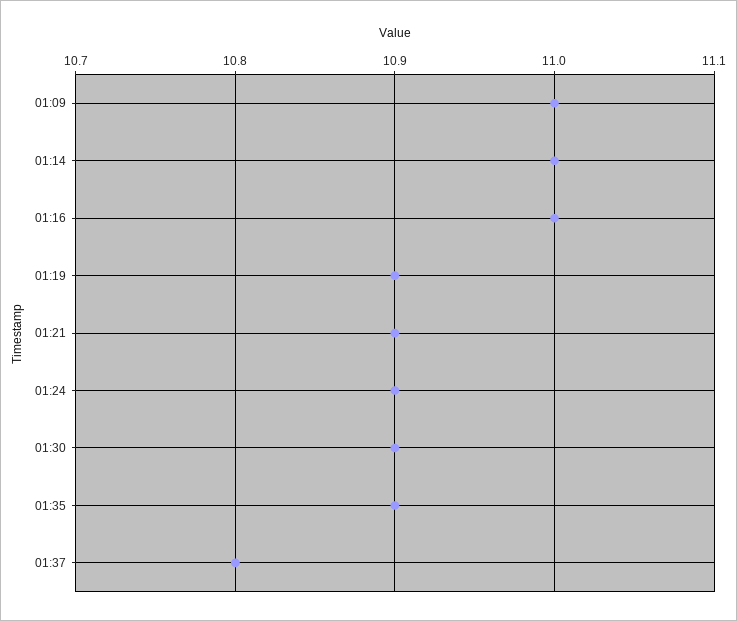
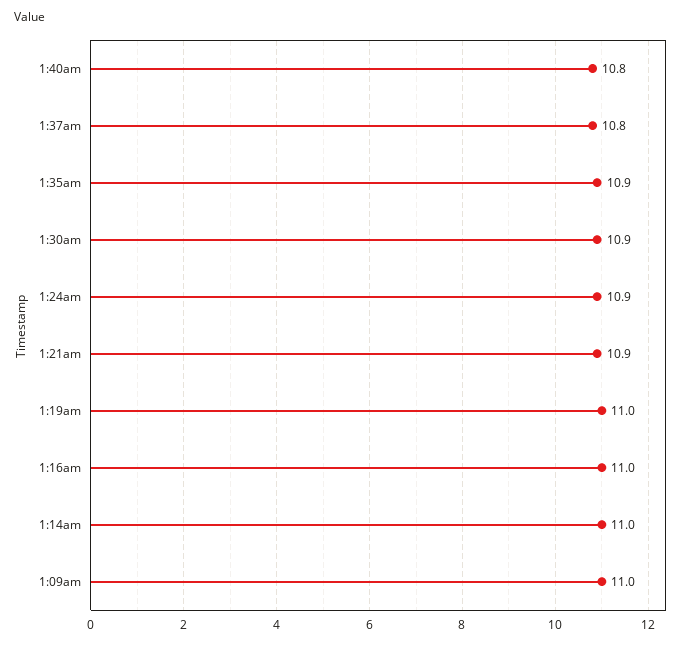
01:19: 10.9 -> 11
1:40am: none -> 10.8

